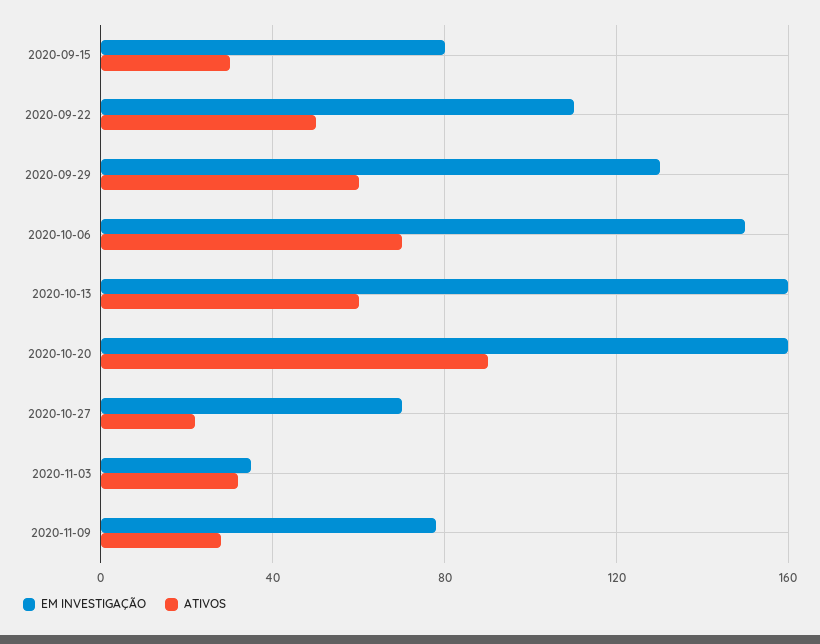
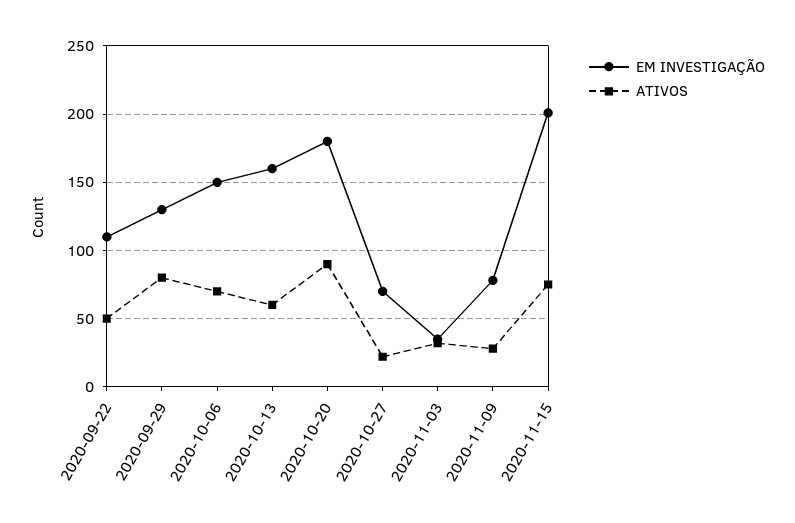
EM INVESTIGAÇÃO, 2020-09-15: 80 -> none
ATIVOS, 2020-09-15: 30 -> none
ATIVOS, 2020-09-29: 60 -> 80
EM INVESTIGAÇÃO, 2020-10-20: 160 -> 180
EM INVESTIGAÇÃO, 2020-11-15: none -> 200
ATIVOS, 2020-11-15: none -> 75

